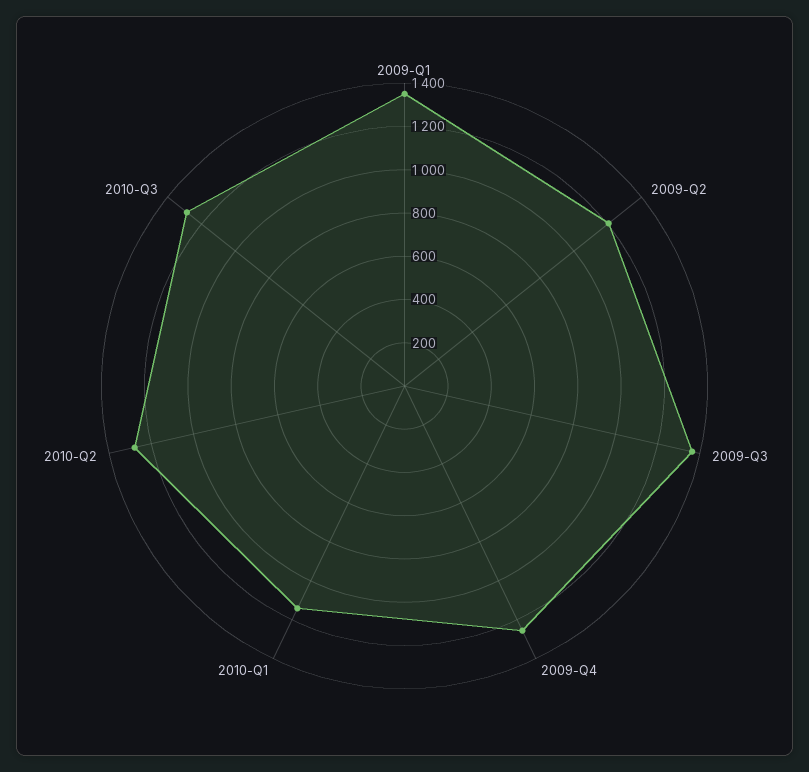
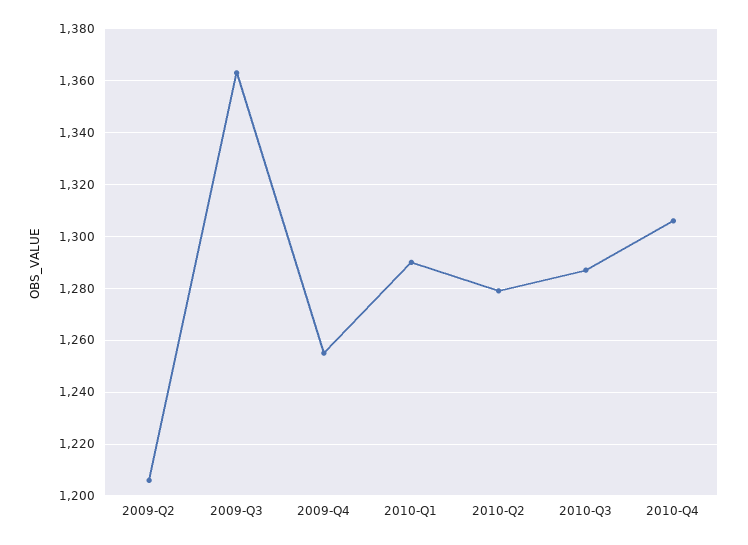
2009-Q1: 1350 -> none
2010-Q1: 1150 -> 1290
2010-Q4: none -> 1305

